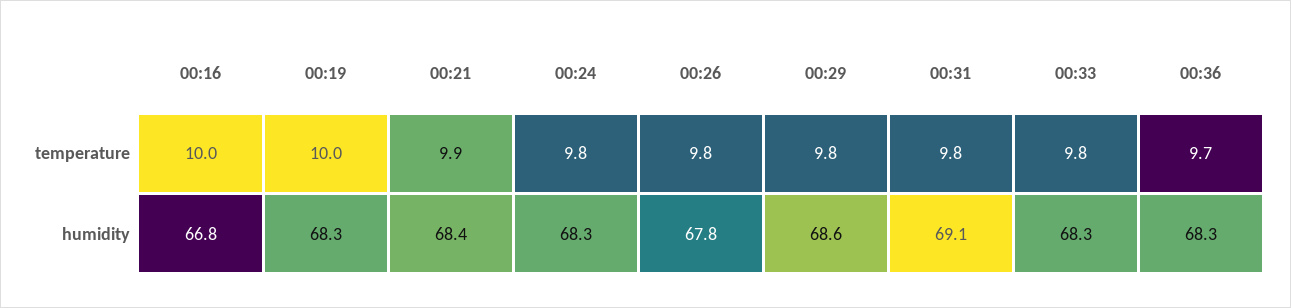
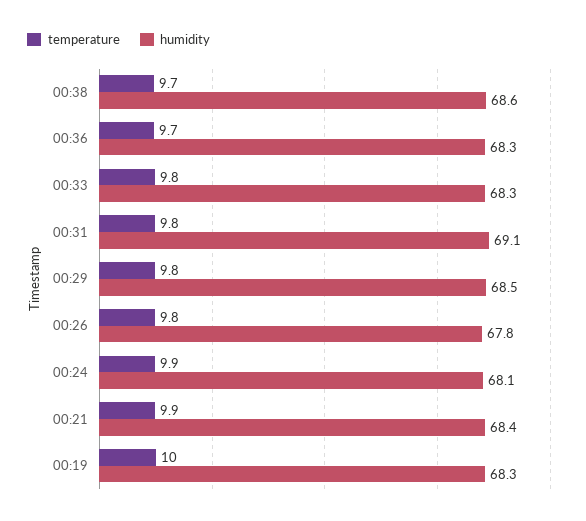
temperature, 00:16: 10 -> none
temperature, 00:24: 9.8 -> 9.9
humidity, 00:16: 66.8 -> none
humidity, 00:24: 68.3 -> 68.1
humidity, 00:29: 68.6 -> 68.5
temperature, 00:38: none -> 9.7
humidity, 00:38: none -> 68.6

